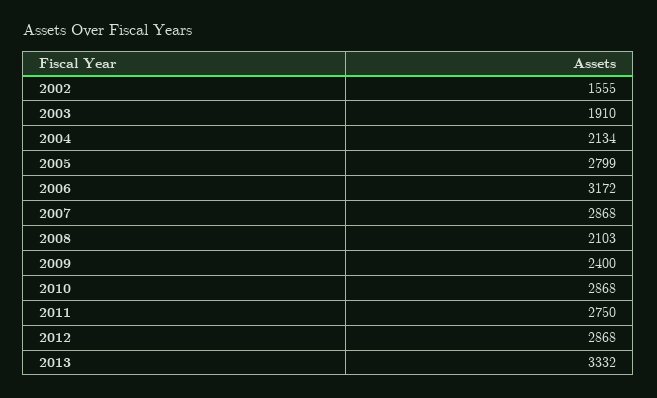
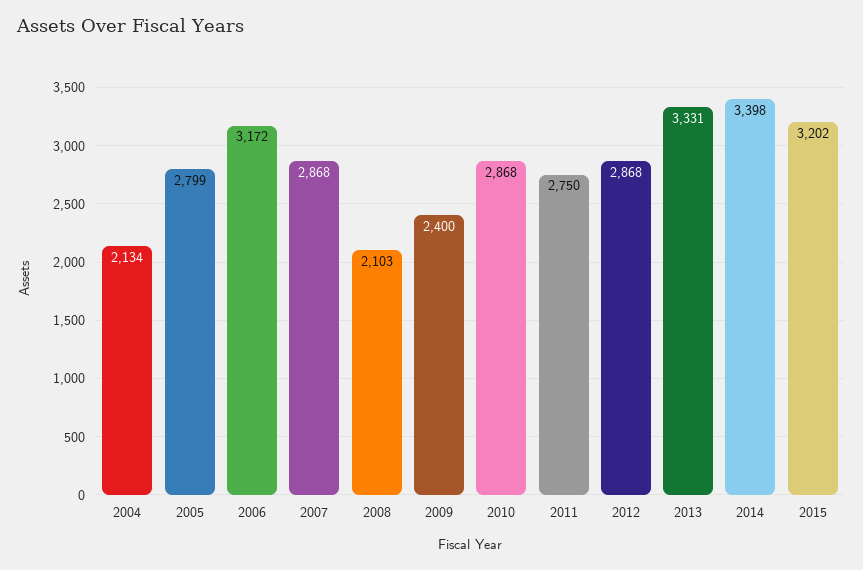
2002: 1555 -> none
2003: 1910 -> none
2013: 3332 -> 3331
2014: none -> 3398
2015: none -> 3202

